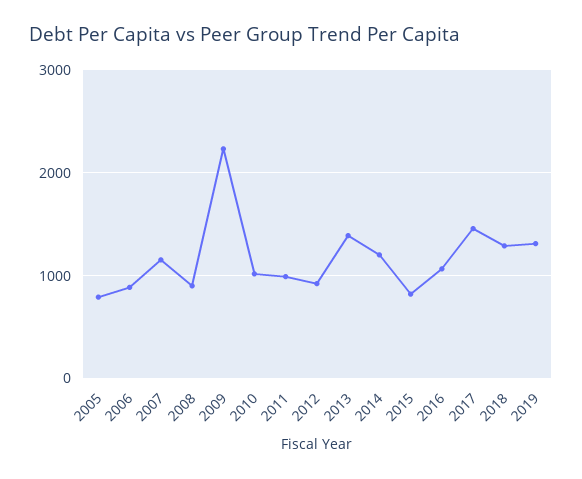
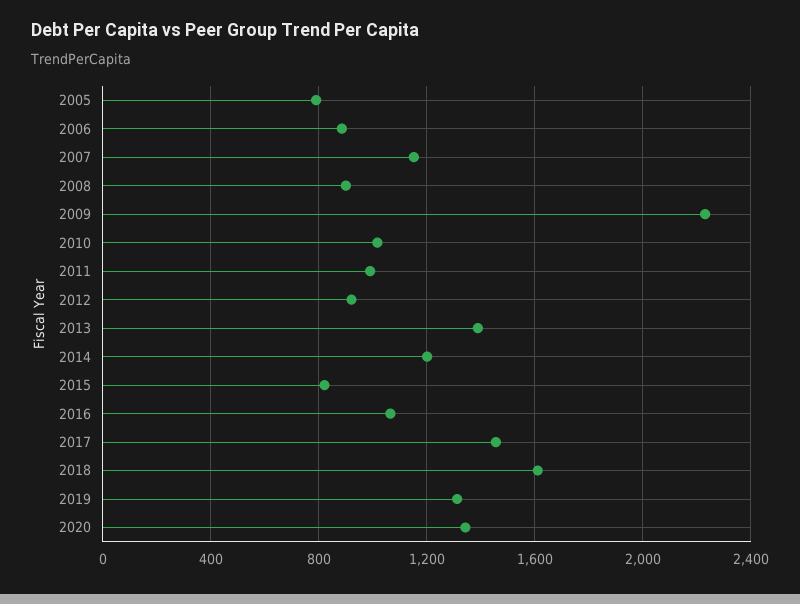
2018: 1300 -> 1600
2020: none -> 1350

